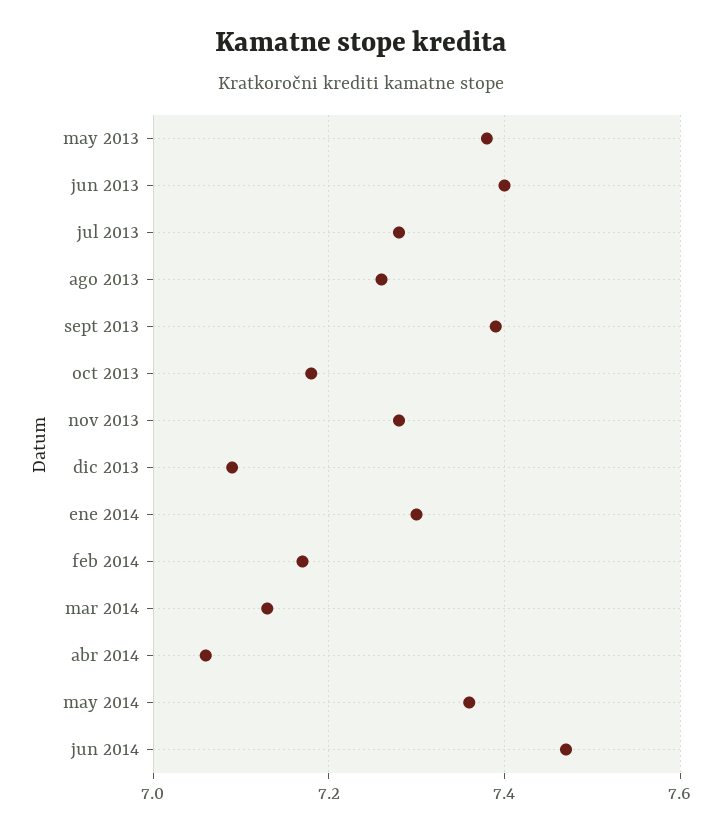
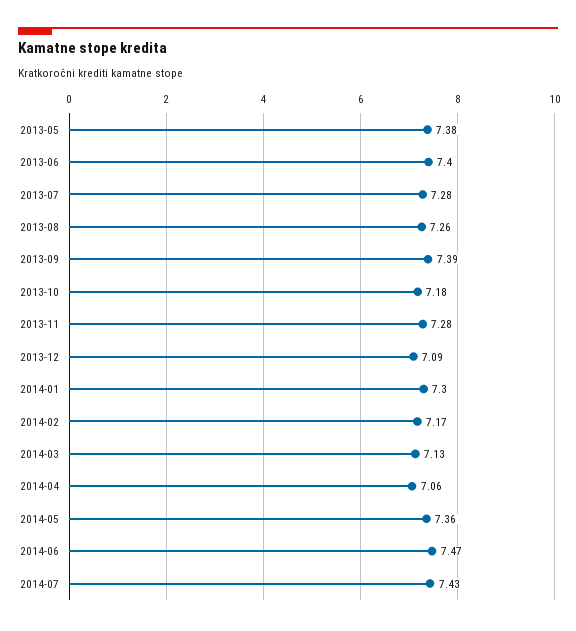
2014-07: none -> 7.43

